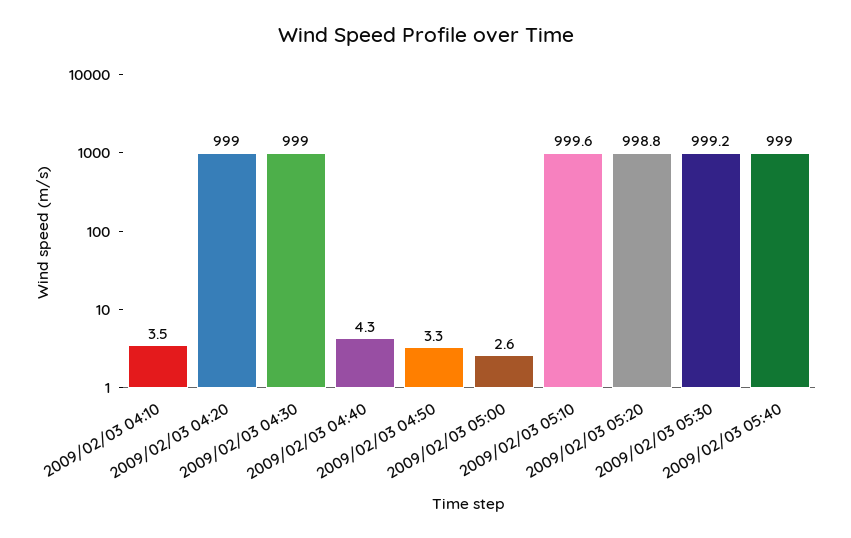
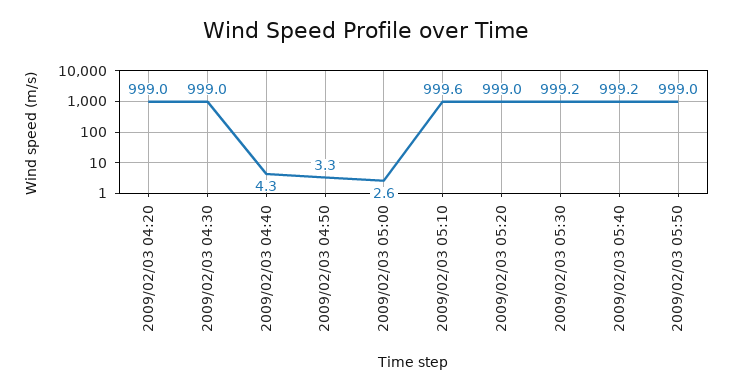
2009/02/03 04:10: 3.5 -> none
2009/02/03 05:20: 998.8 -> 999
2009/02/03 05:40: 999 -> 999.2
2009/02/03 05:50: none -> 999

